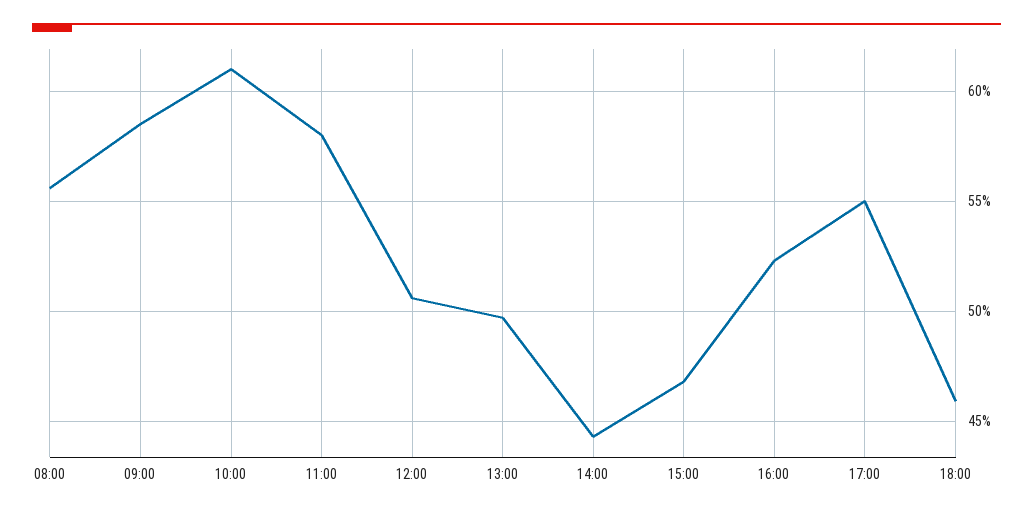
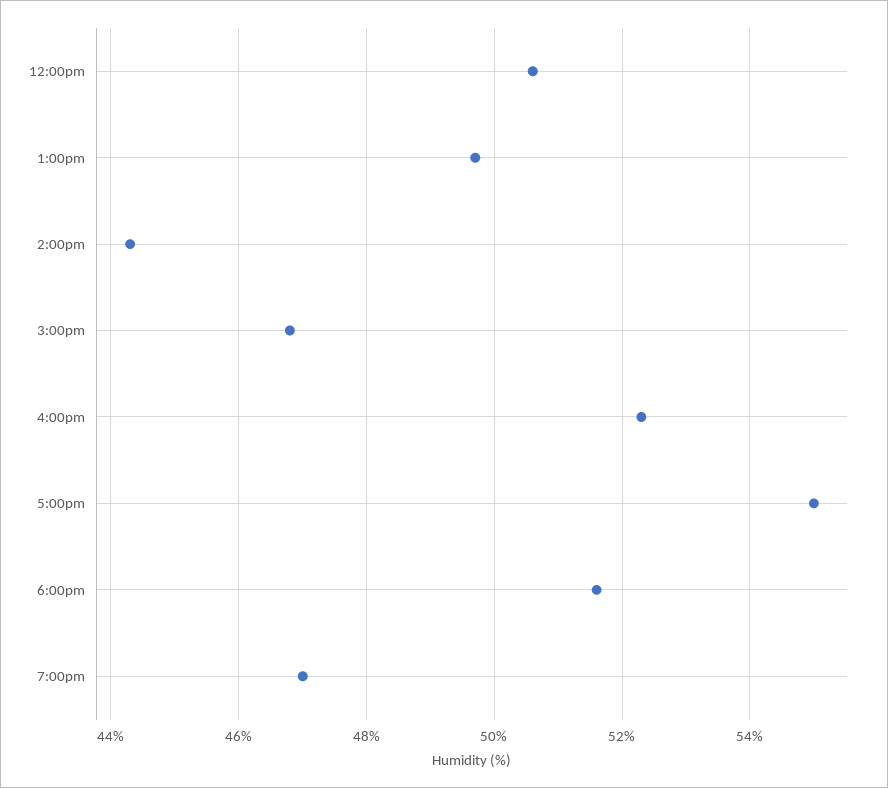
08:00: 55.5 -> none
09:00: 58.5 -> none
10:00: 61 -> none
11:00: 58 -> none
18:00: 46 -> 51.5
7:00pm: none -> 47

